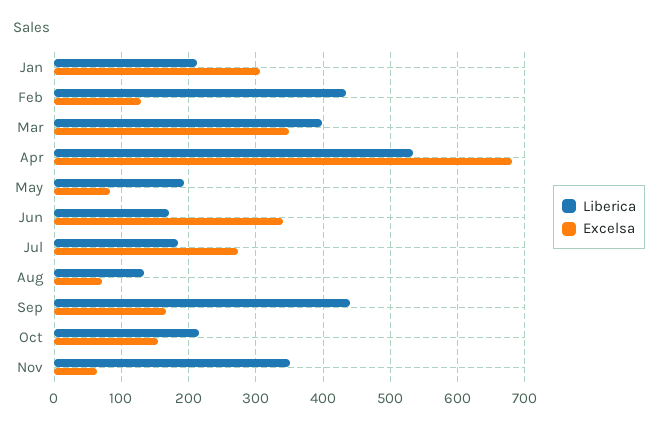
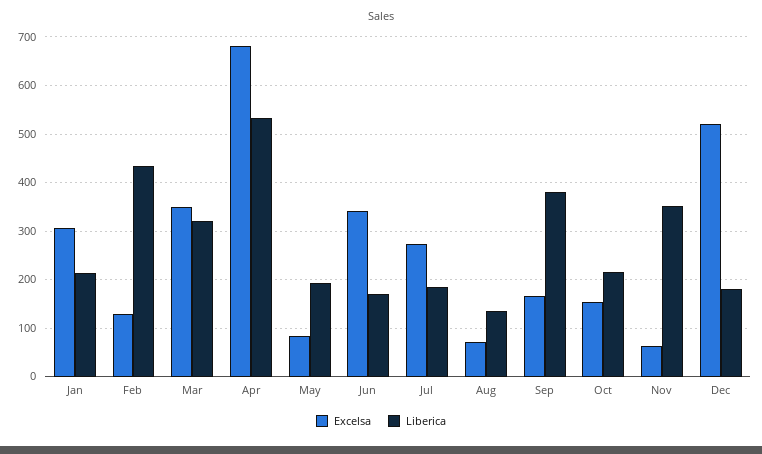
Liberica, Mar: 400 -> 320
Liberica, Sep: 440 -> 380
Excelsa, Dec: none -> 520
Liberica, Dec: none -> 180

